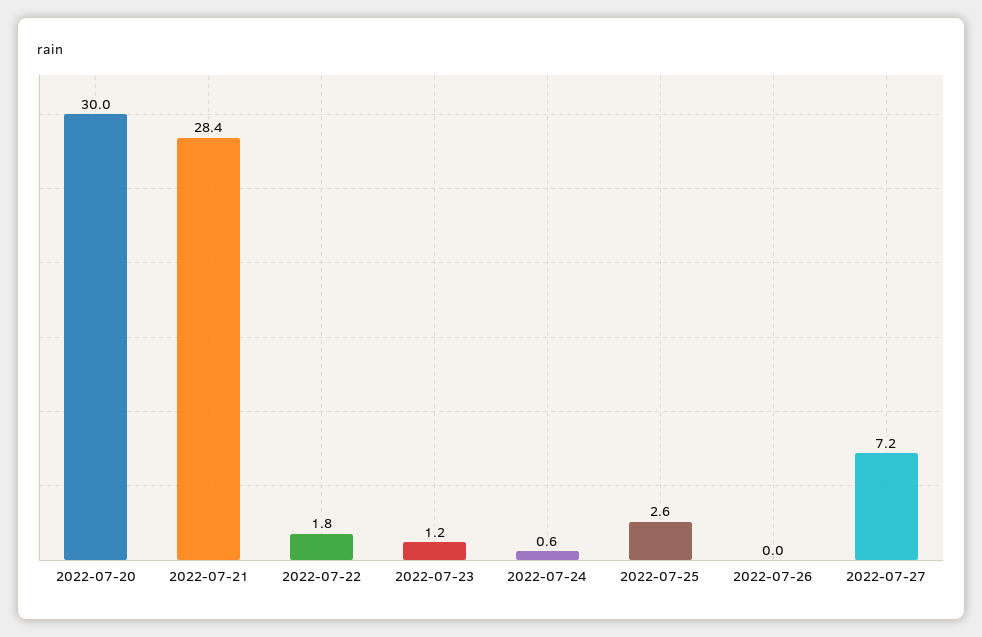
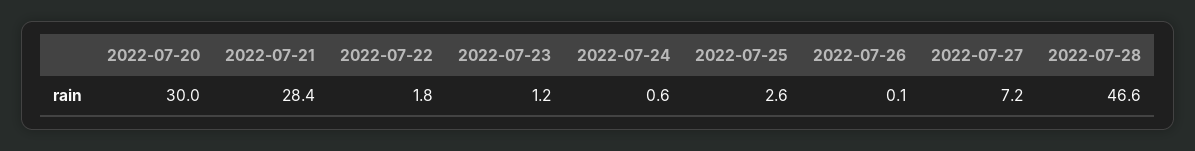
2022-07-26: 0 -> 0.1
2022-07-28: none -> 46.6

